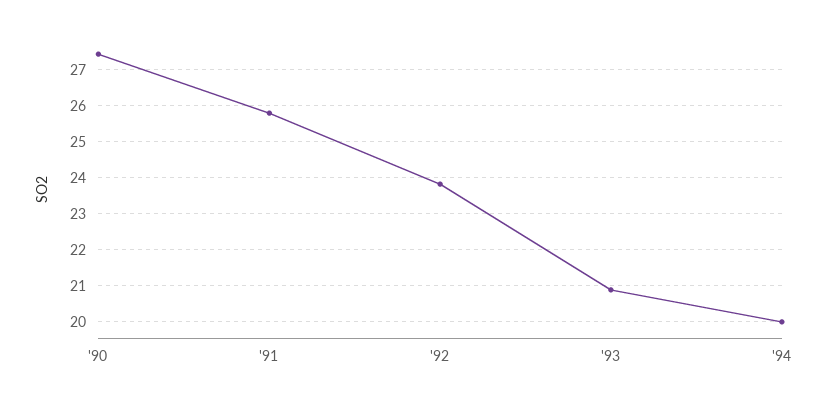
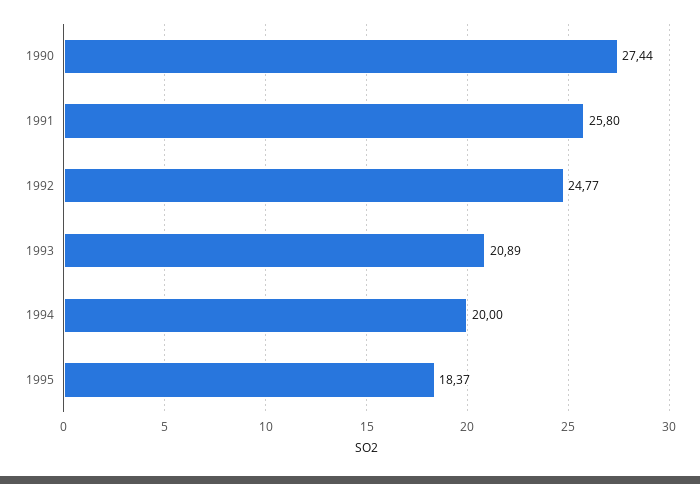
'92: 23.8 -> 24.77
1995: none -> 18.37

